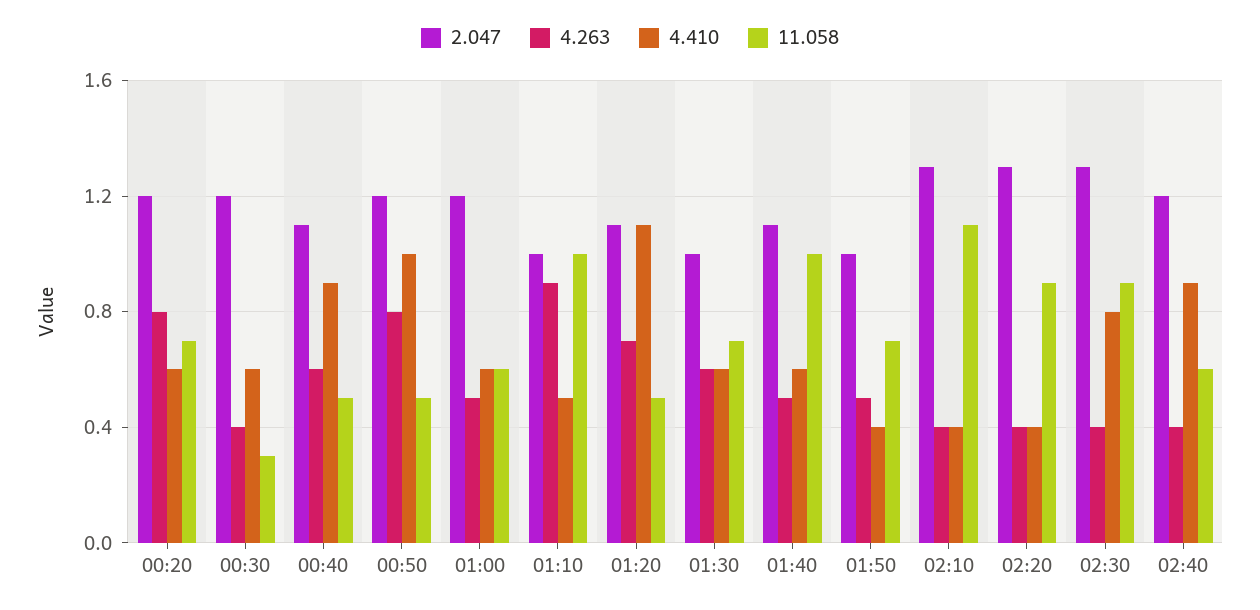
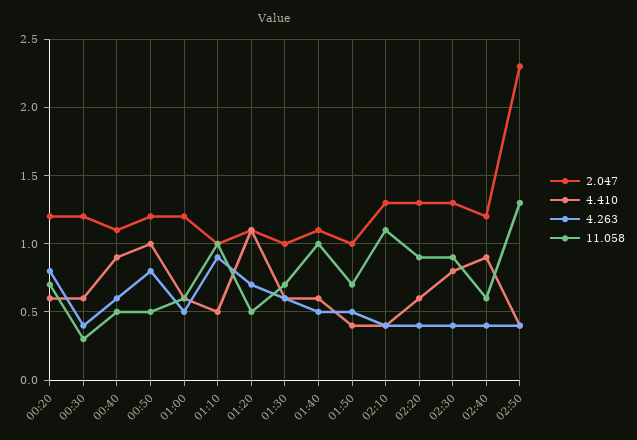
4.410, 02:20: 0.4 -> 0.6
2.047, 02:50: none -> 2.3
4.410, 02:50: none -> 0.4
4.263, 02:50: none -> 0.4
11.058, 02:50: none -> 1.3

